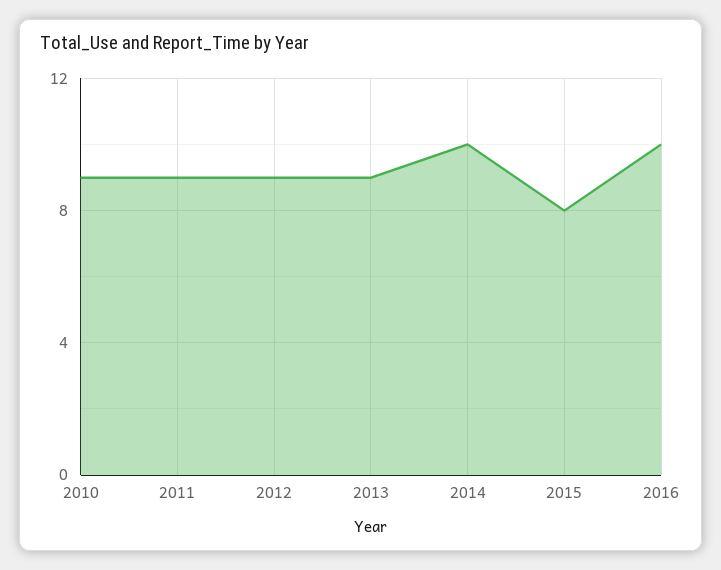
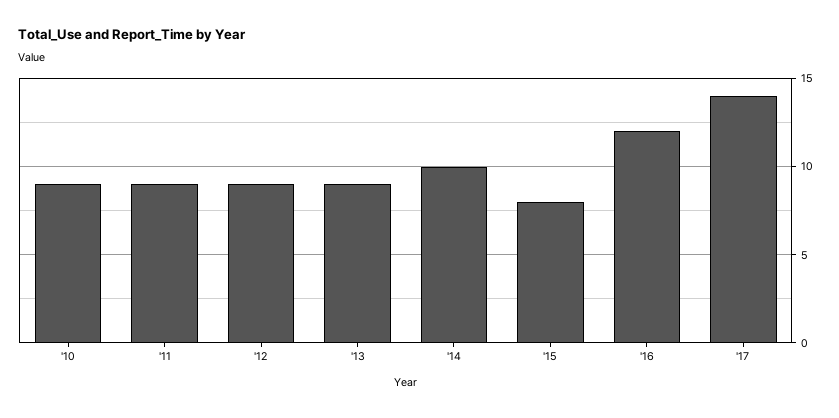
2016: 10 -> 12
'17: none -> 14

